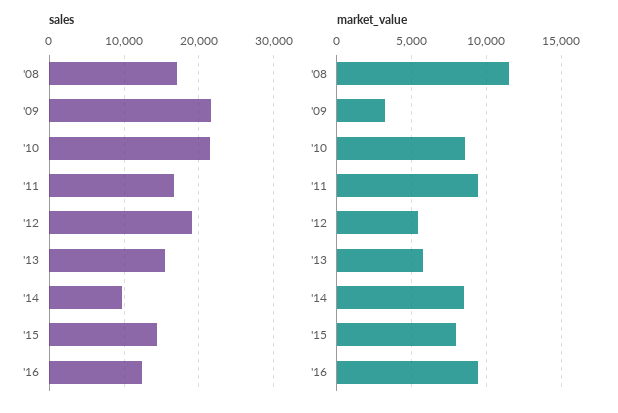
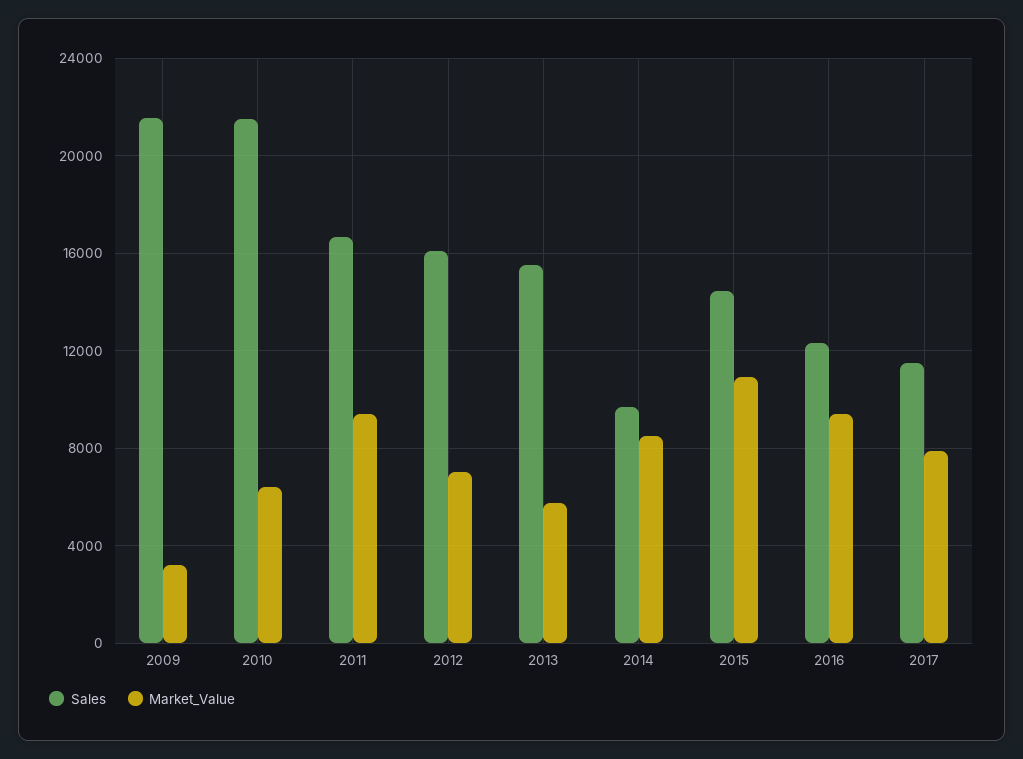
sales, '08: 17000 -> none
sales, '12: 19000 -> 16000
market_value, '08: 11500 -> none
market_value, '10: 8500 -> 6500
market_value, '12: 5500 -> 7000
market_value, '15: 8000 -> 11000
sales, 2017: none -> 11500
market_value, 2017: none -> 8000

